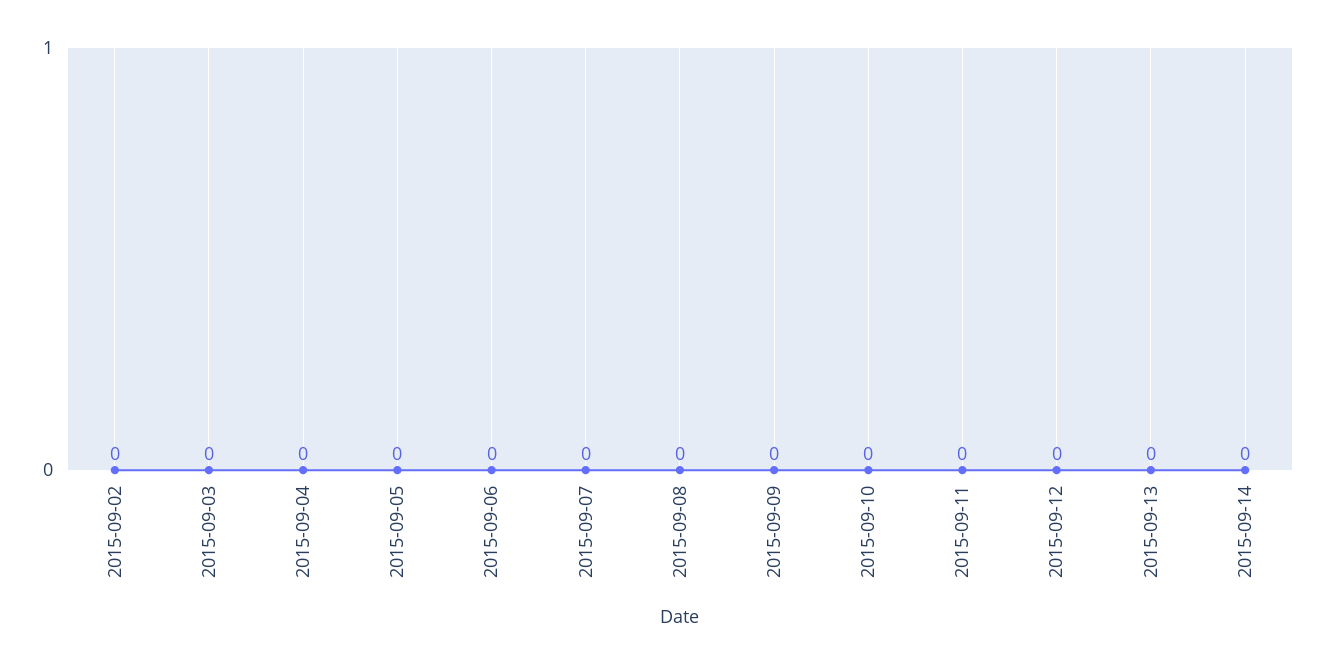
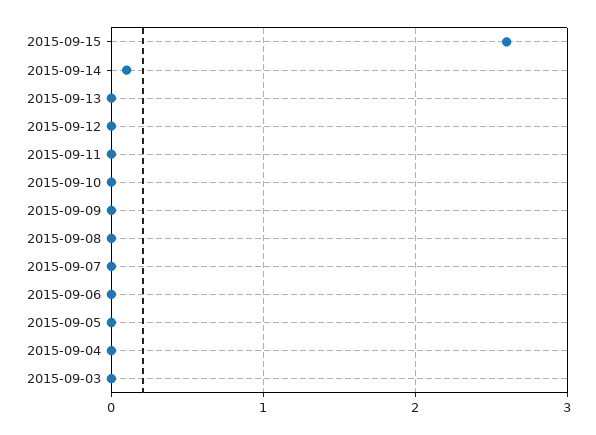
2015-09-02: 0 -> none
2015-09-14: 0 -> 0.1
2015-09-15: none -> 2.6

